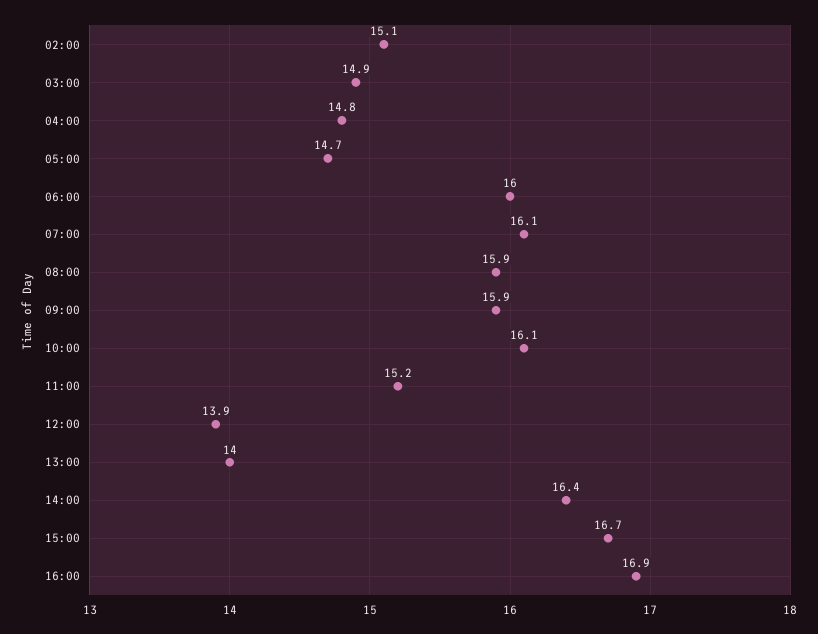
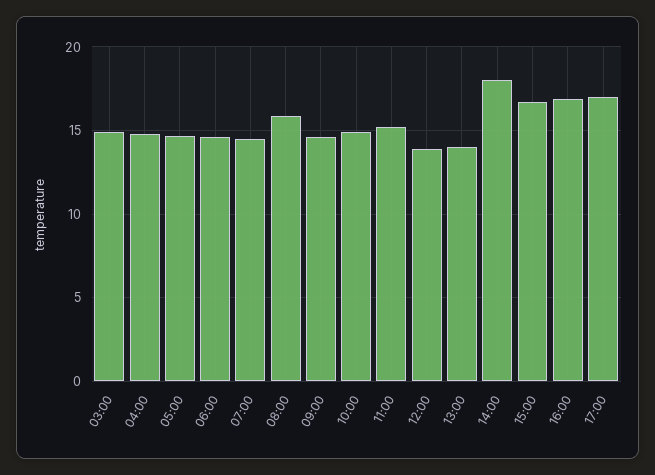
02:00: 15.1 -> none
06:00: 16 -> 14.5
07:00: 16.1 -> 14.5
09:00: 15.9 -> 14.5
10:00: 16.1 -> 15
14:00: 16.4 -> 18
17:00: none -> 17

